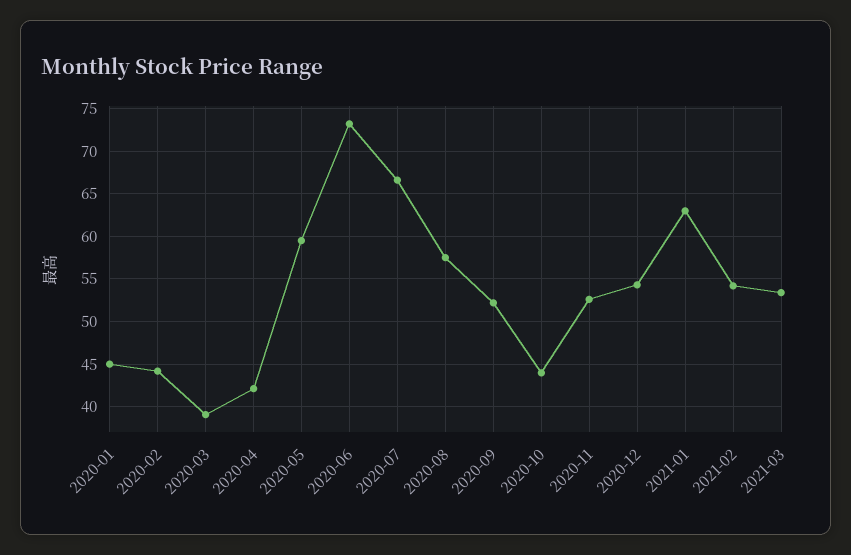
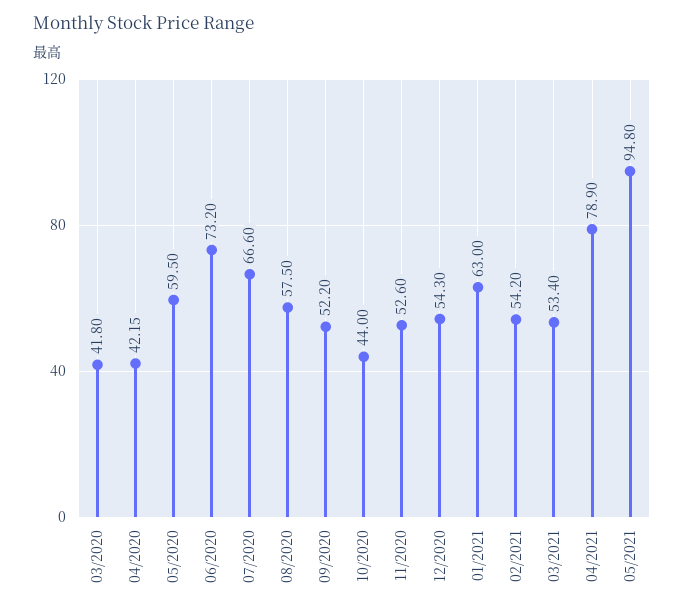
2020-01: 45 -> none
2020-02: 44 -> none
2020-03: 39 -> 41.8
04/2021: none -> 78.9
05/2021: none -> 94.8

